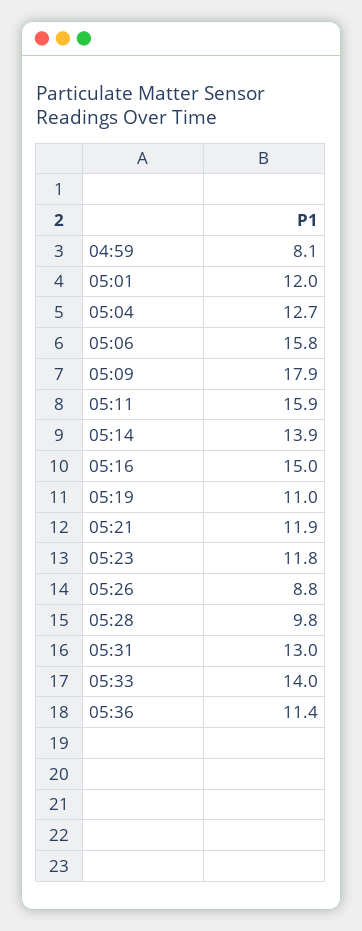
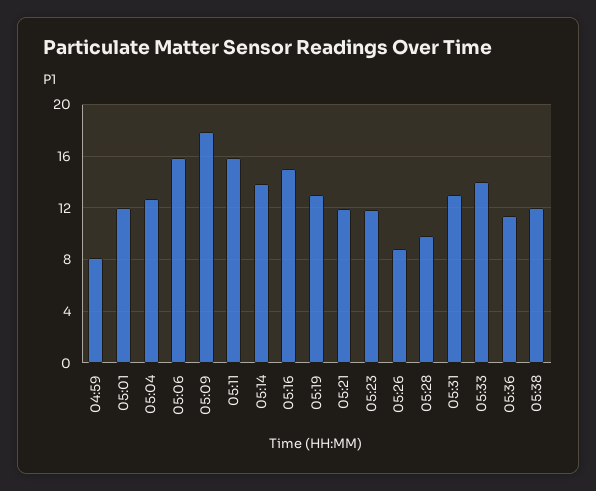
05:19: 11 -> 13
05:38: none -> 12

